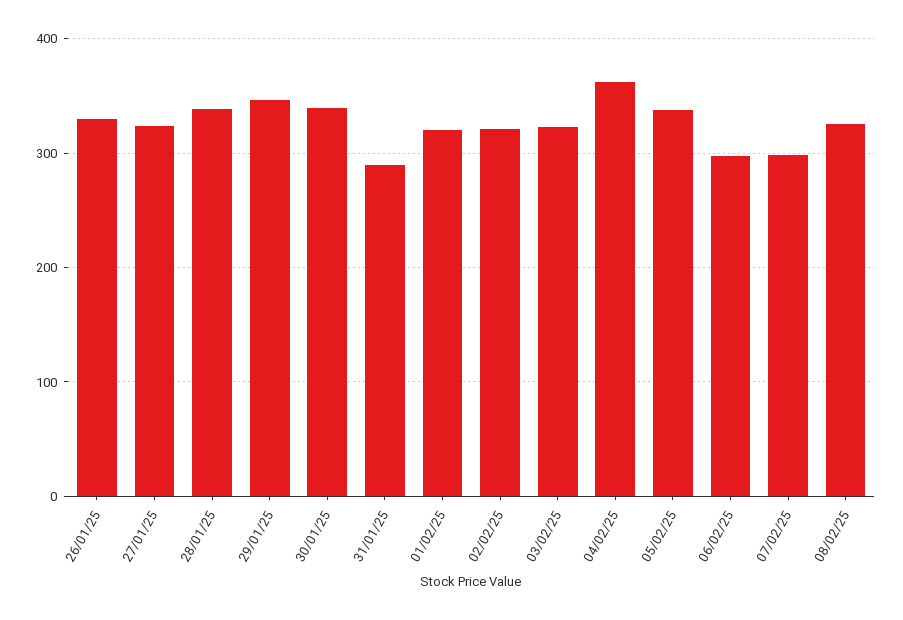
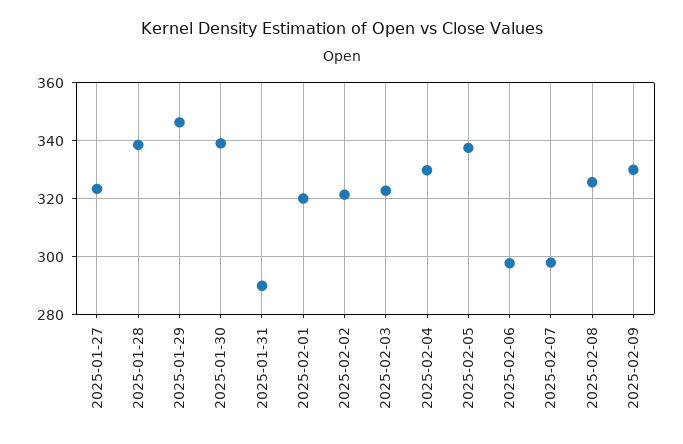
26/01/25: 330 -> none
04/02/25: 360 -> 330
2025-02-09: none -> 330

